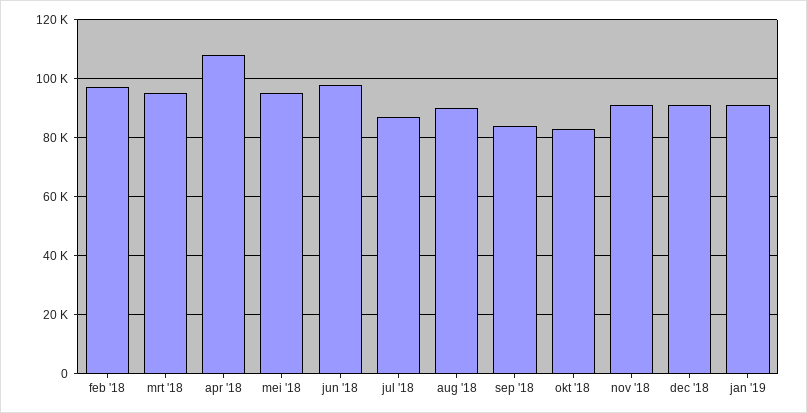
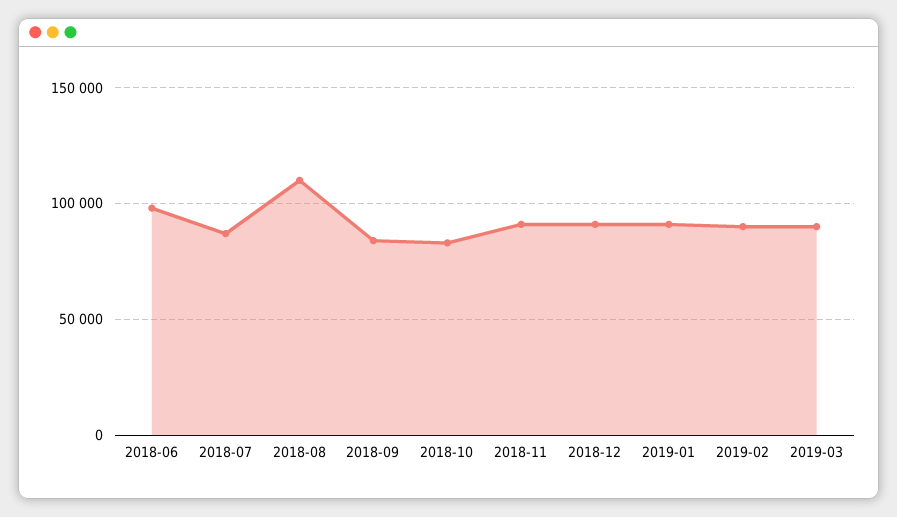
feb '18: 97500 -> none
mrt '18: 95000 -> none
apr '18: 107500 -> none
mei '18: 95000 -> none
aug '18: 90000 -> 110000
2019-02: none -> 90000
2019-03: none -> 90000

